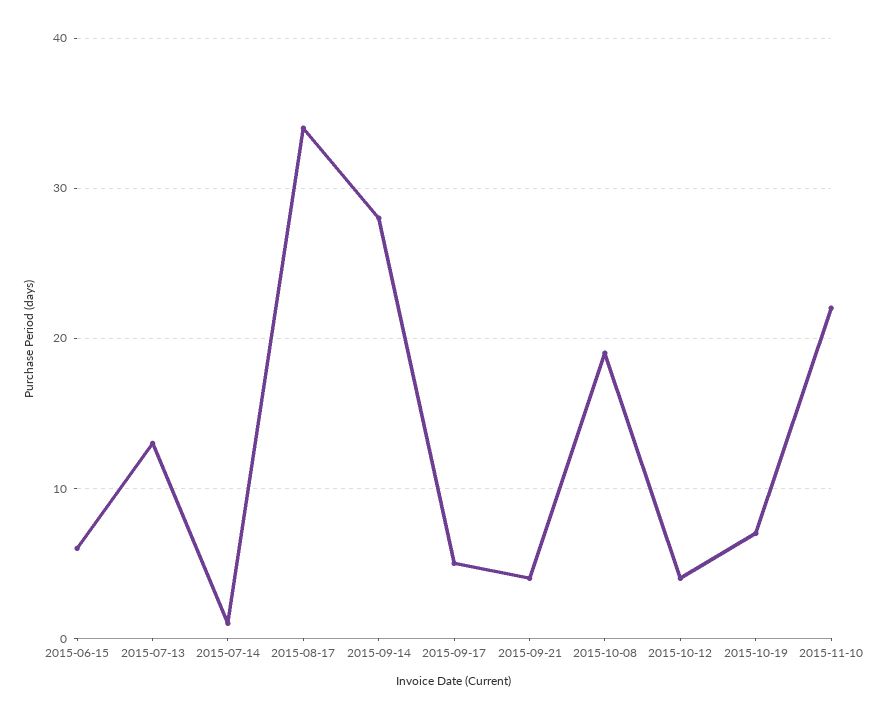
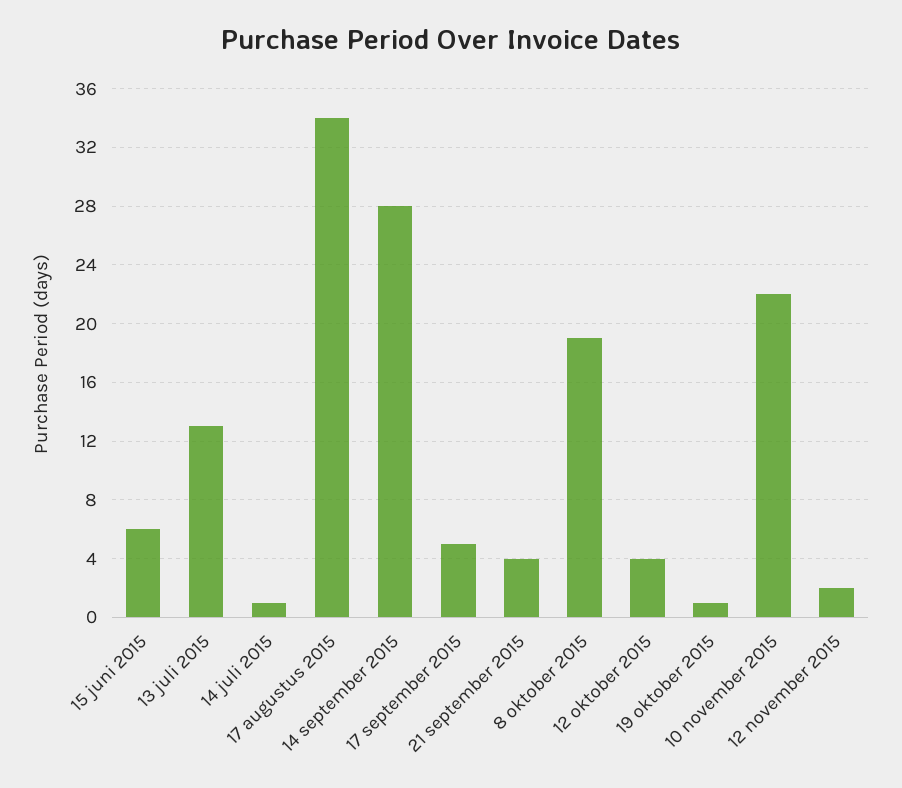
2015-10-19: 7 -> 1
12 november 2015: none -> 2

